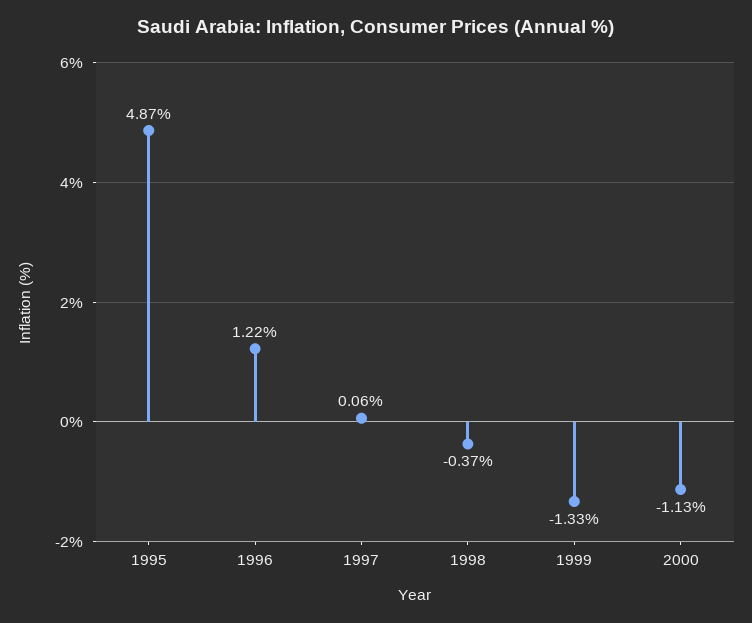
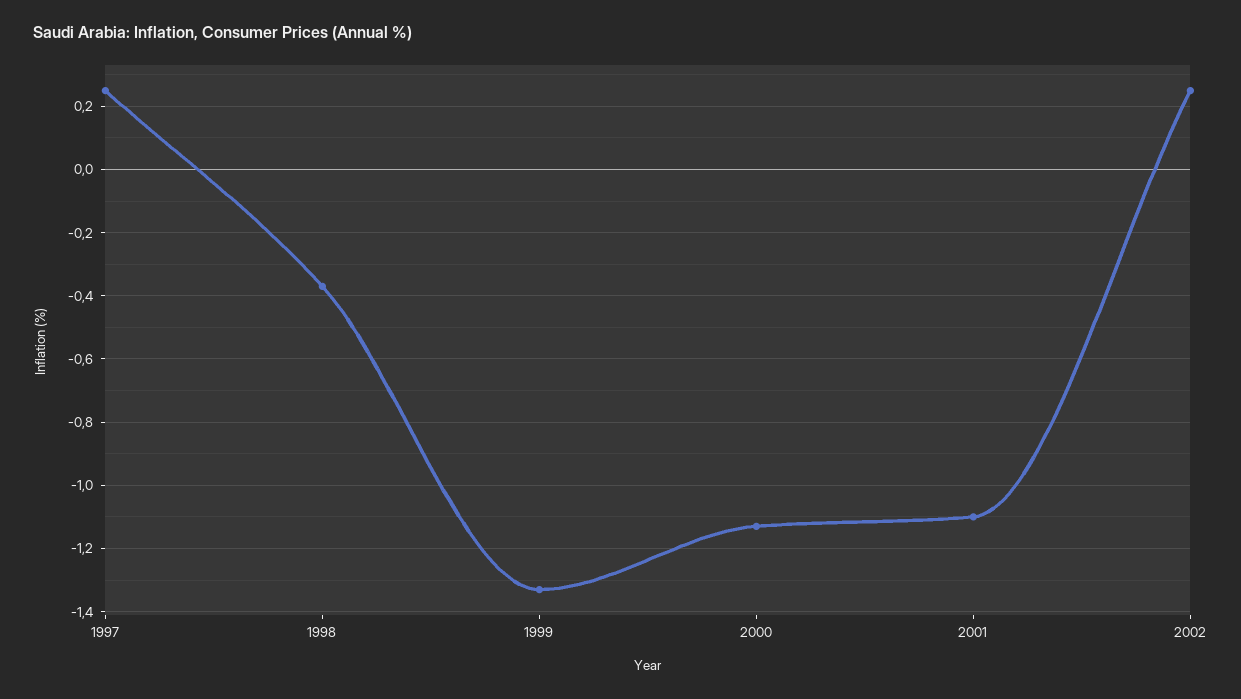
1995: 4.87 -> none
1996: 1.22 -> none
1997: 0.06 -> 0.25
2001: none -> -1.1
2002: none -> 0.25

